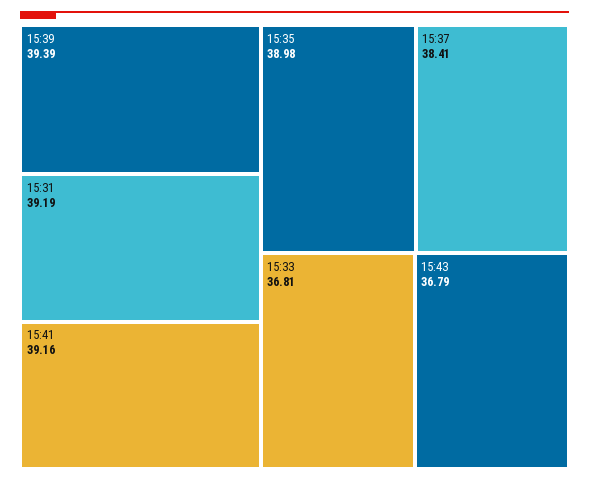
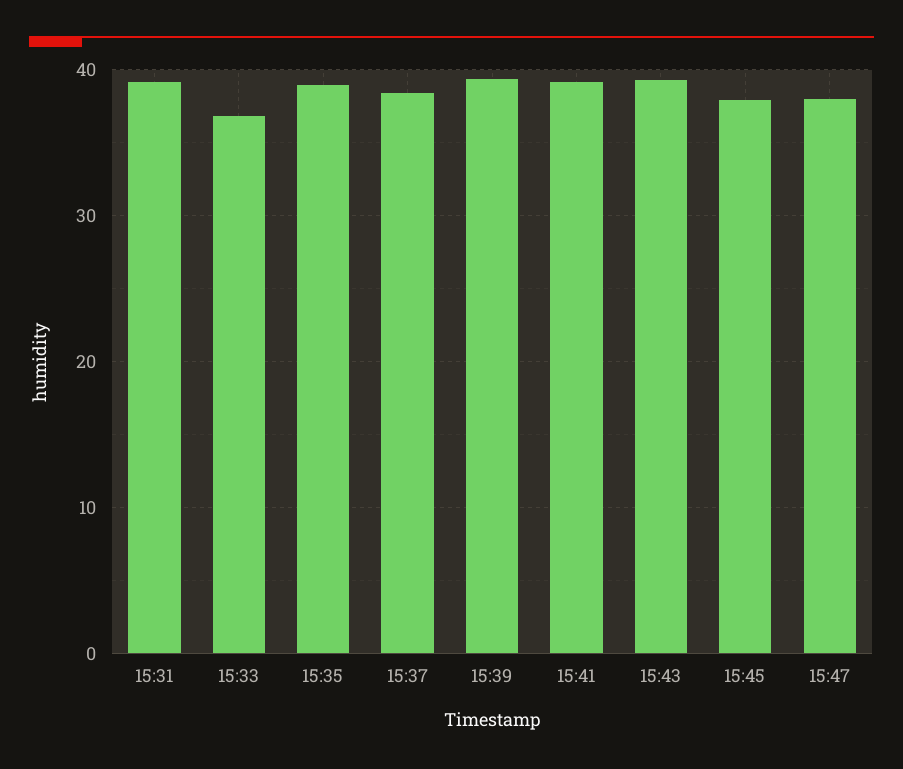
15:43: 36.79 -> 39
15:45: none -> 38
15:47: none -> 38

